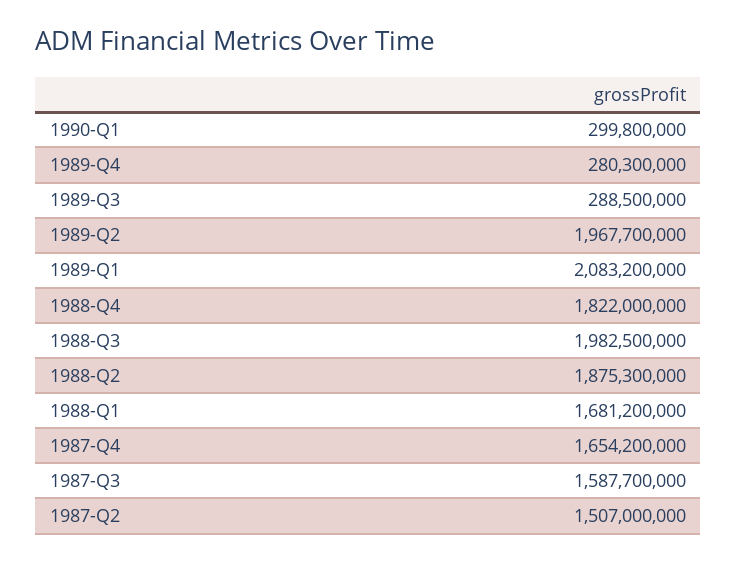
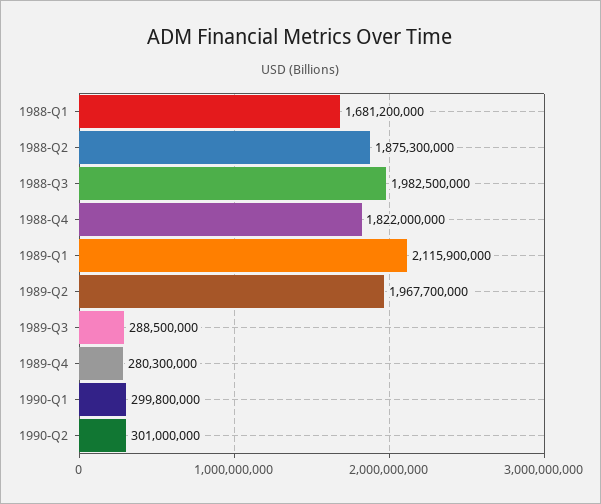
1989-Q1: 2083200000 -> 2115900000
1987-Q4: 1654200000 -> none
1987-Q3: 1587700000 -> none
1987-Q2: 1507000000 -> none
1990-Q2: none -> 301000000

